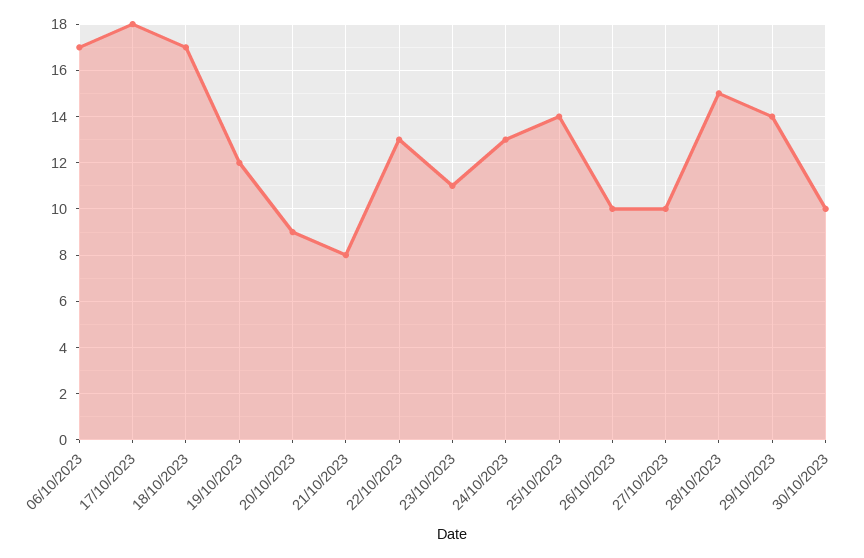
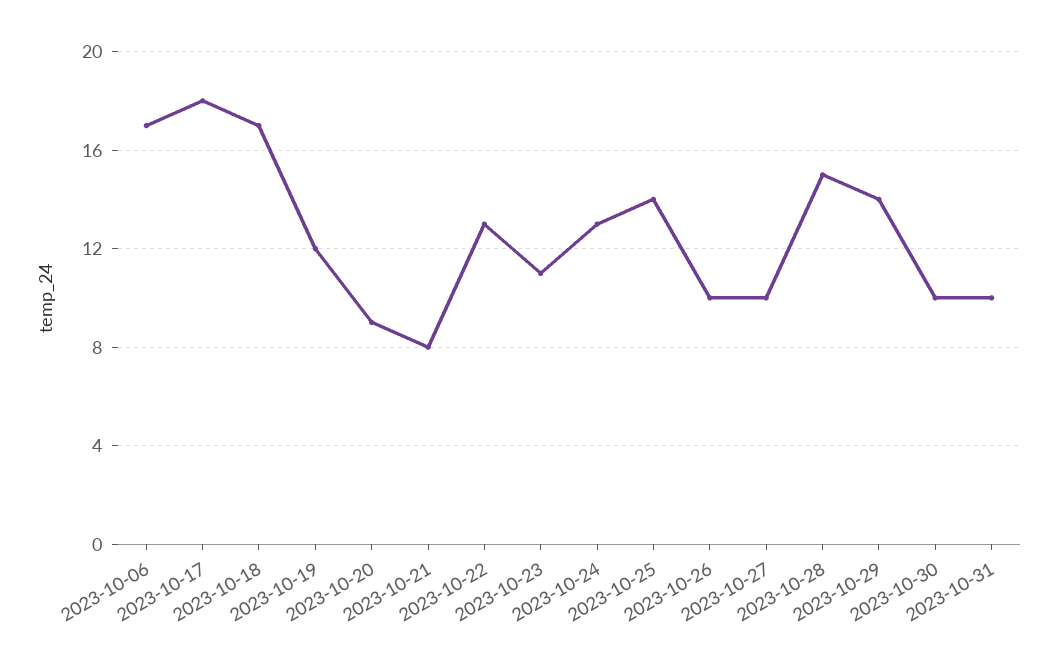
2023-10-31: none -> 10

